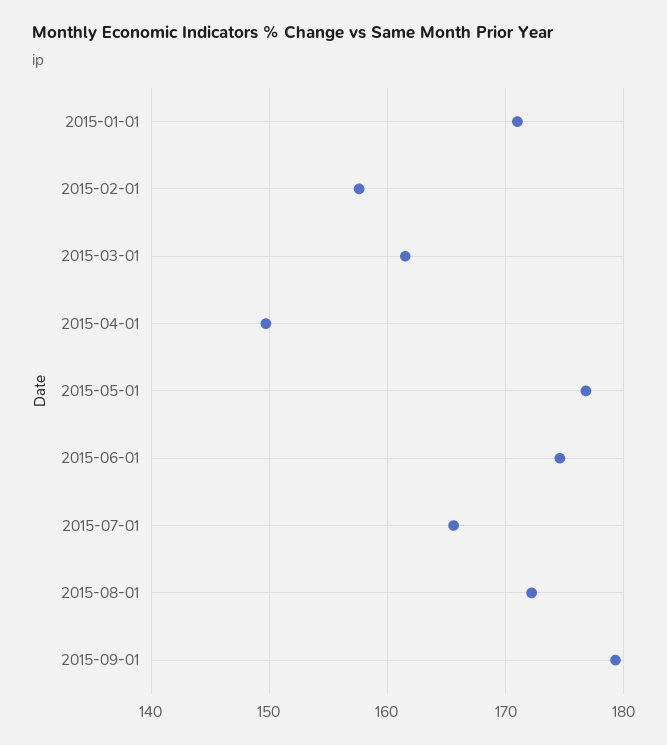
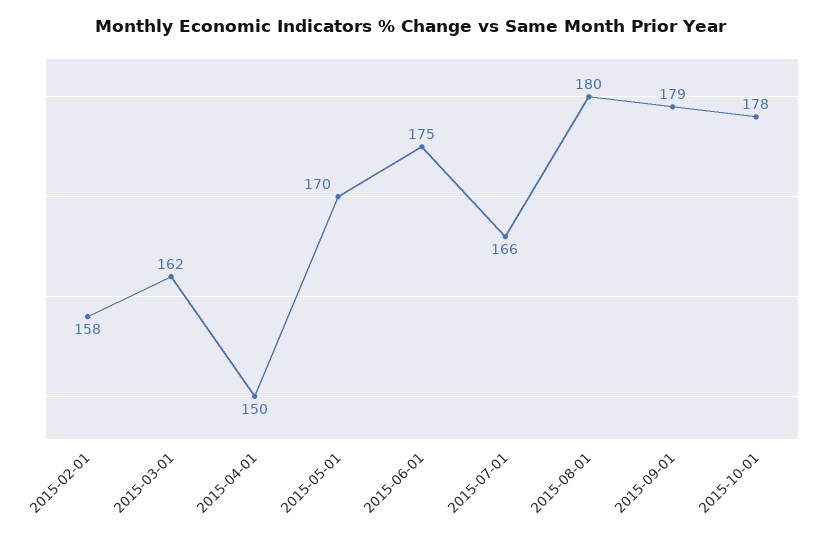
2015-01-01: 171 -> none
2015-05-01: 177 -> 170
2015-08-01: 172 -> 180
2015-10-01: none -> 178

